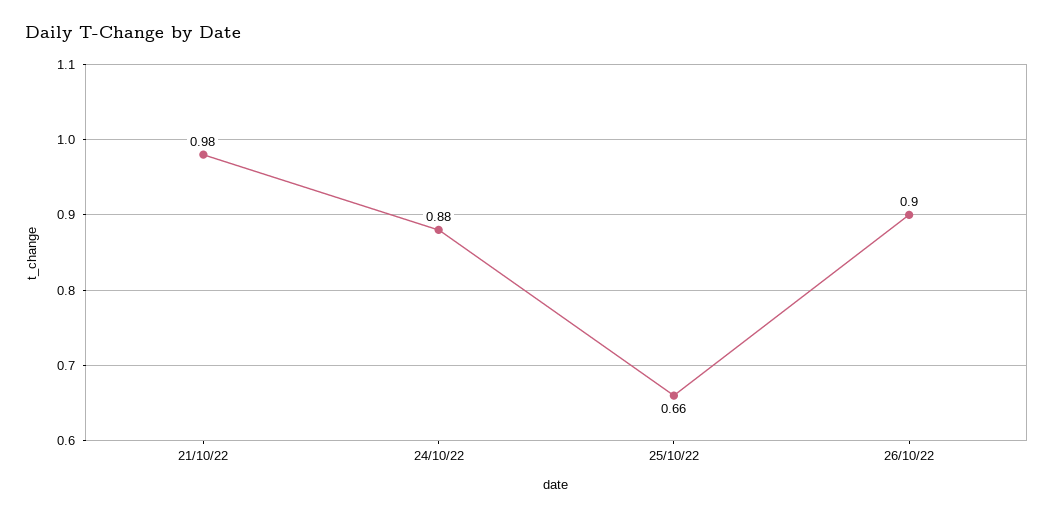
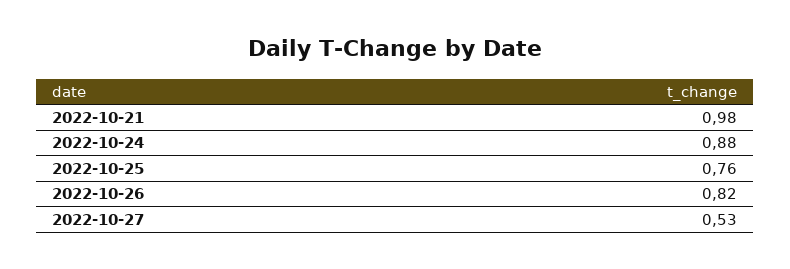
25/10/22: 0.66 -> 0.76
26/10/22: 0.9 -> 0.82
2022-10-27: none -> 0.53

